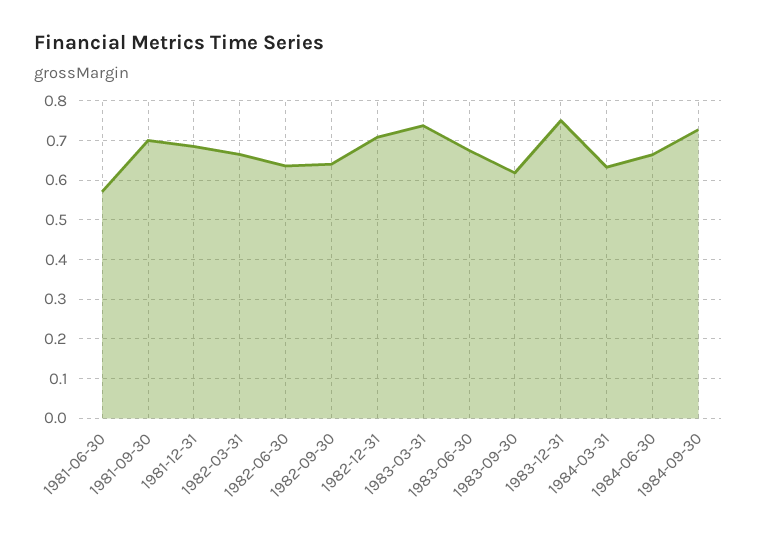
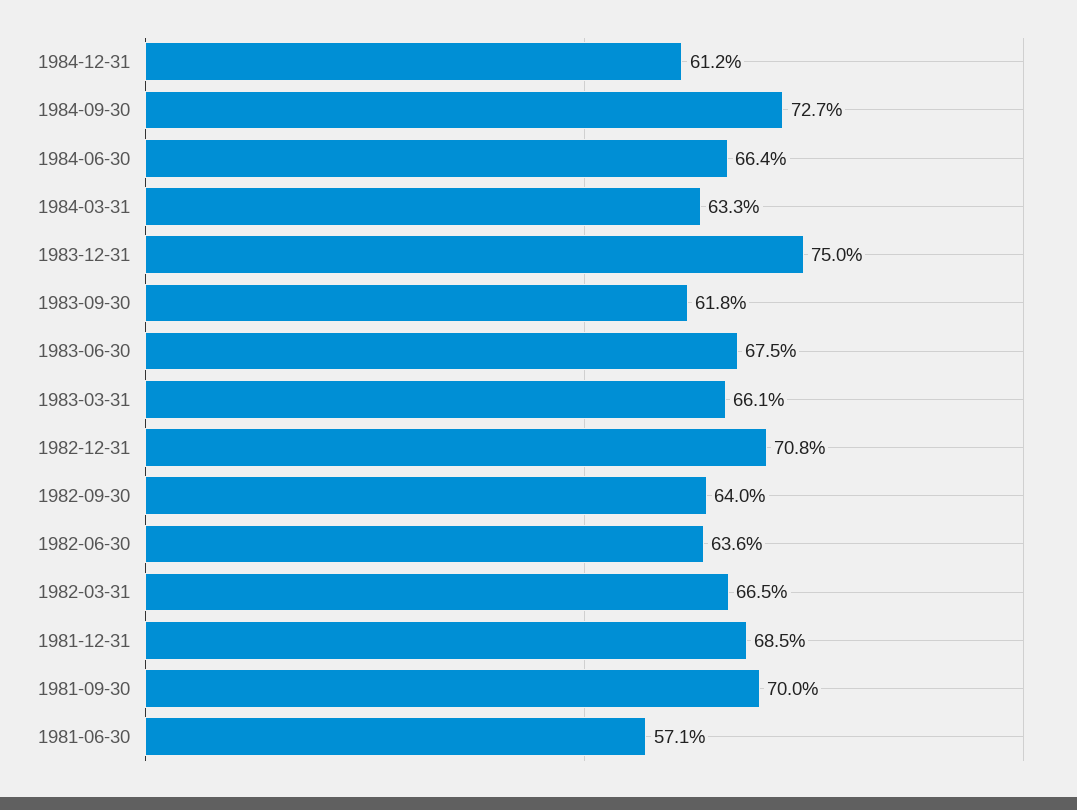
1983-03-31: 0.74 -> 0.661
1984-12-31: none -> 0.612

